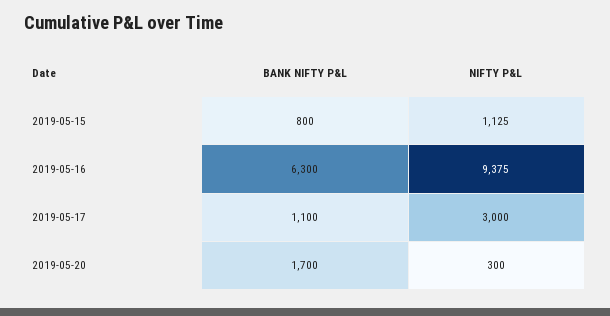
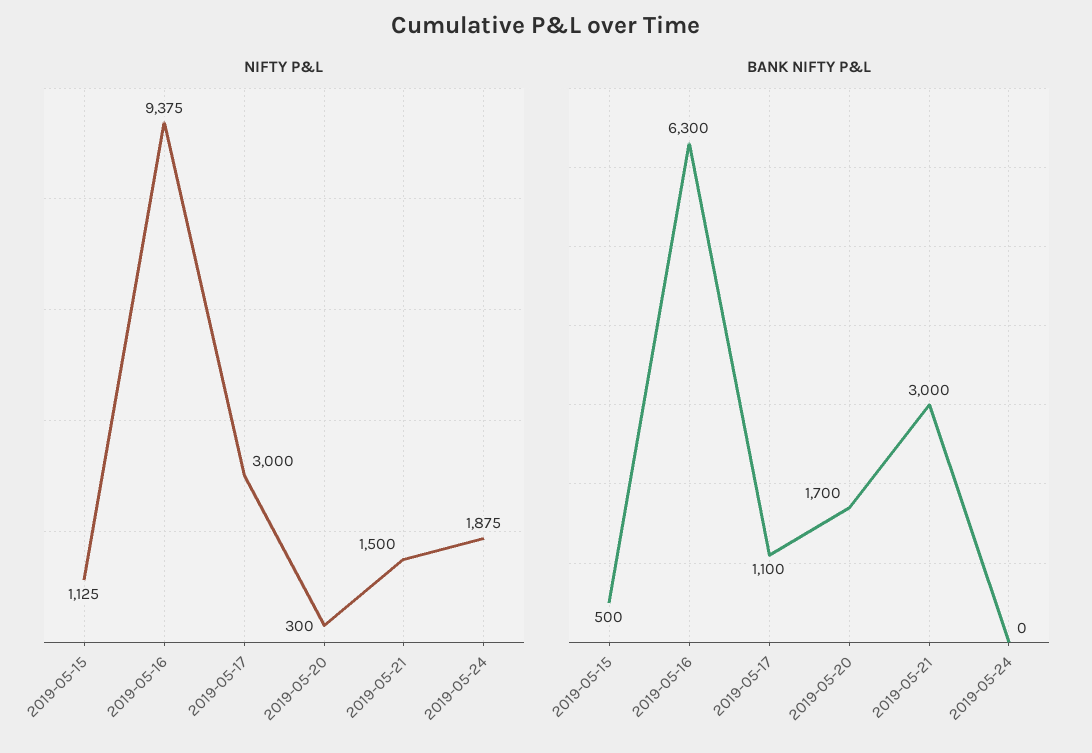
BANK NIFTY P&L, 2019-05-15: 800 -> 500
NIFTY P&L, 2019-05-21: none -> 1500
NIFTY P&L, 2019-05-24: none -> 1875
BANK NIFTY P&L, 2019-05-21: none -> 3000
BANK NIFTY P&L, 2019-05-24: none -> 0

